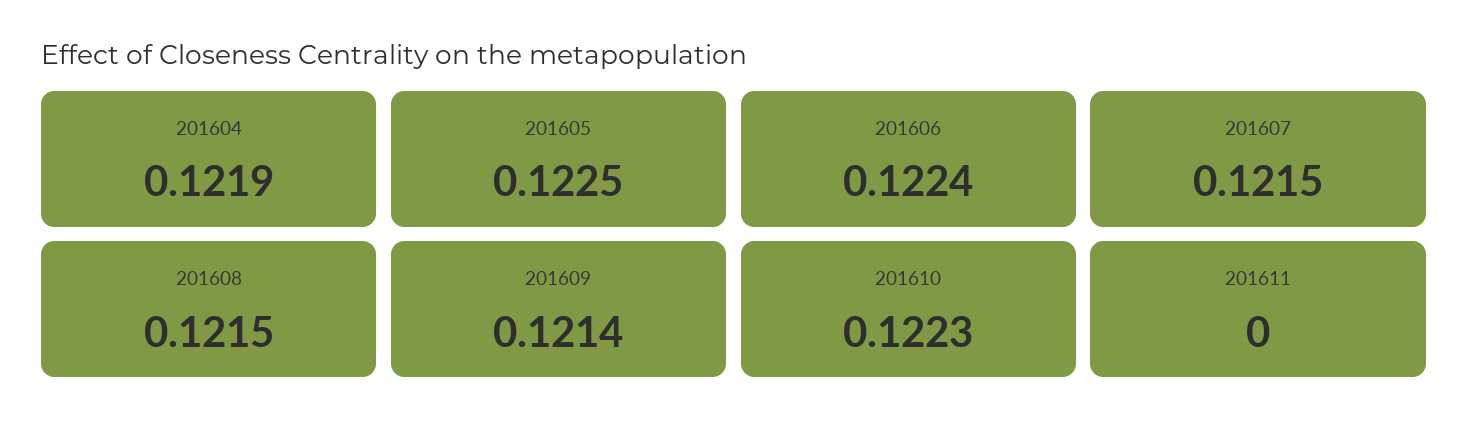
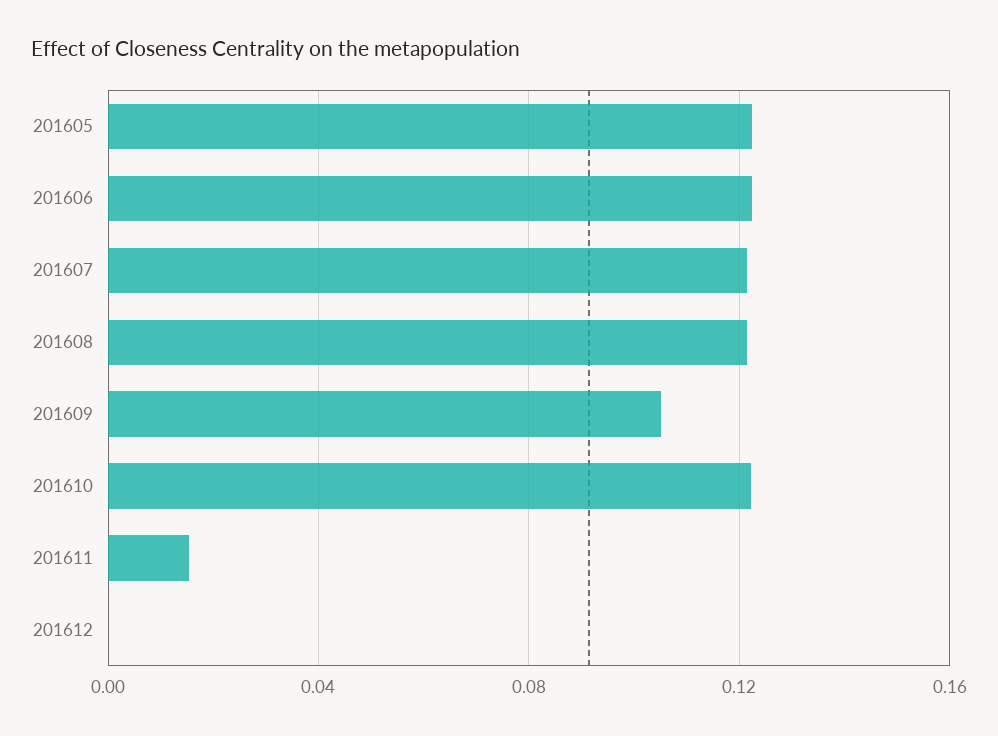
201604: 0.1219 -> none
201609: 0.1214 -> 0.105
201611: 0 -> 0.015
201612: none -> 0

